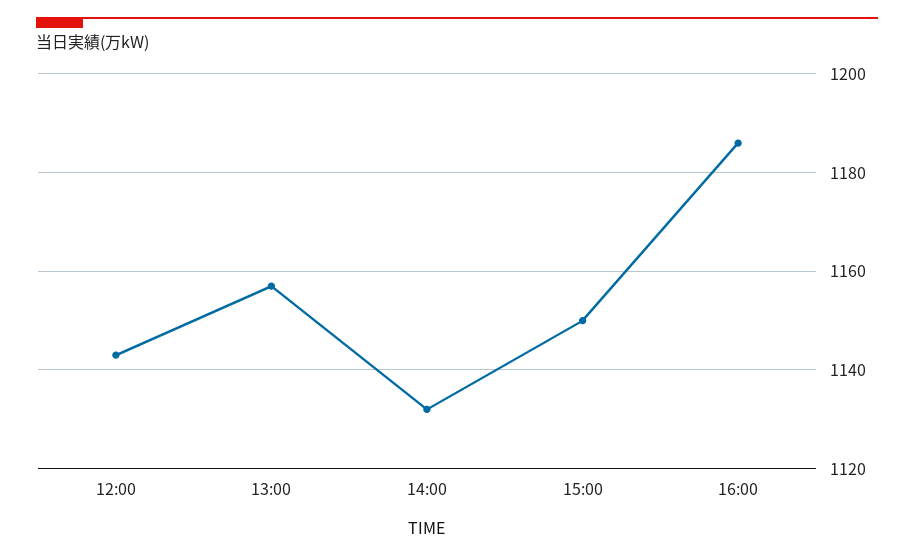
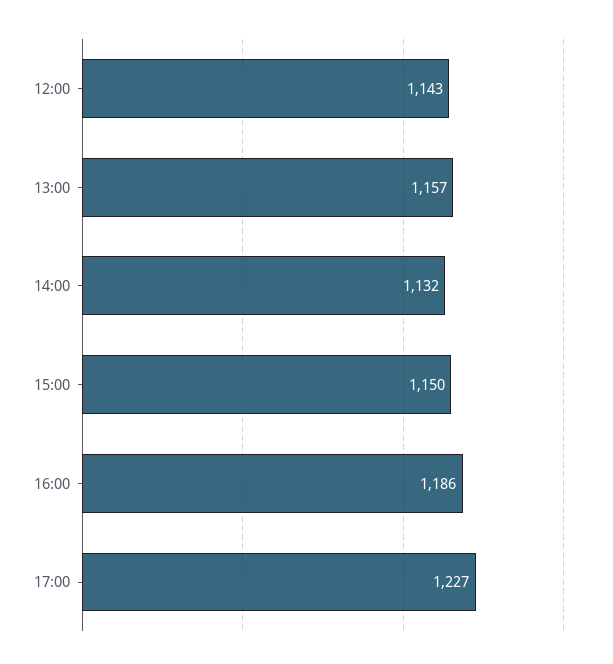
17:00: none -> 1227

